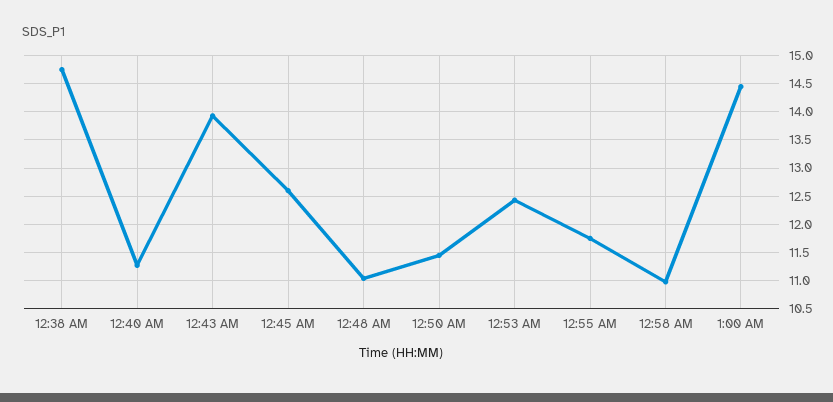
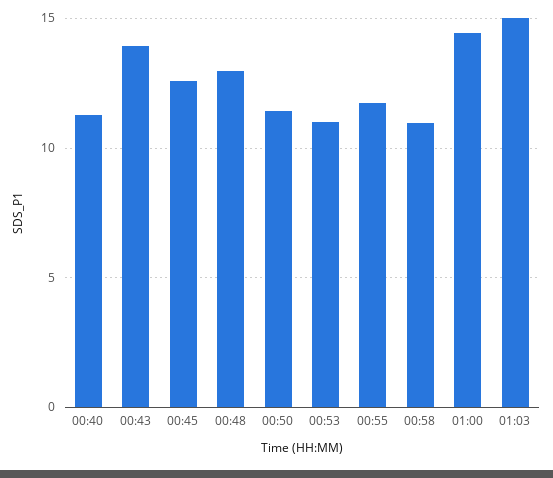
12:38 AM: 14.75 -> none
12:48 AM: 11 -> 13
12:53 AM: 12.5 -> 11
01:03: none -> 15

